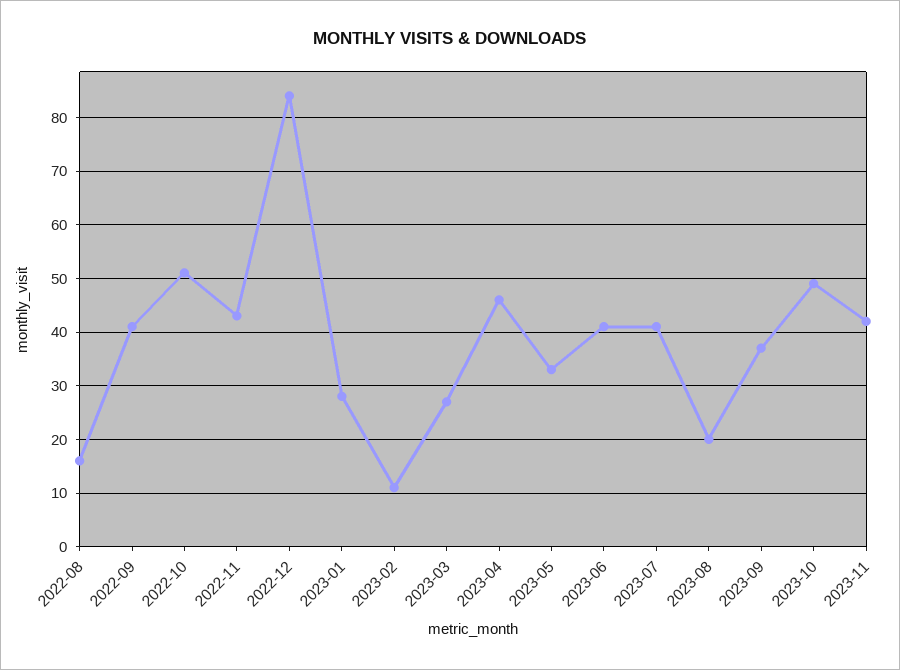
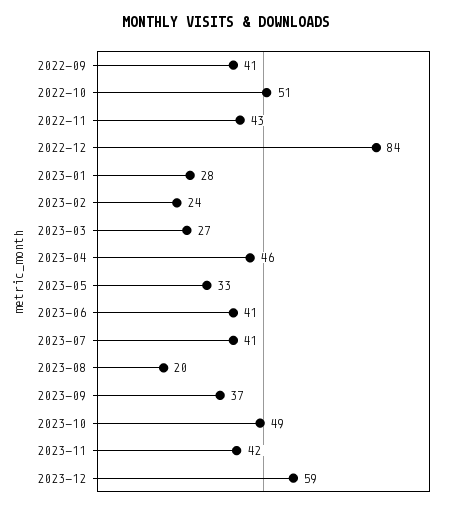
2022-08: 15 -> none
2023-02: 10 -> 24
2023-12: none -> 59

